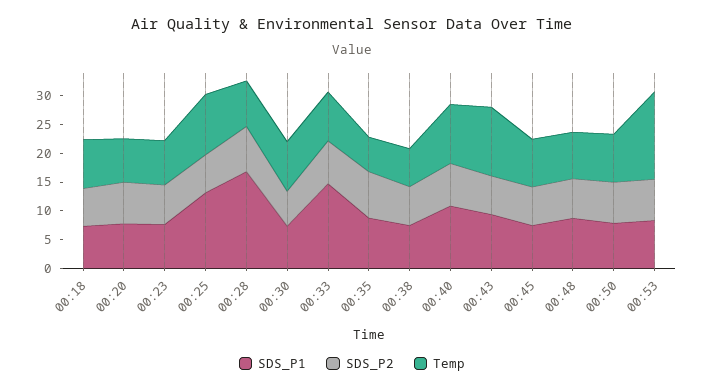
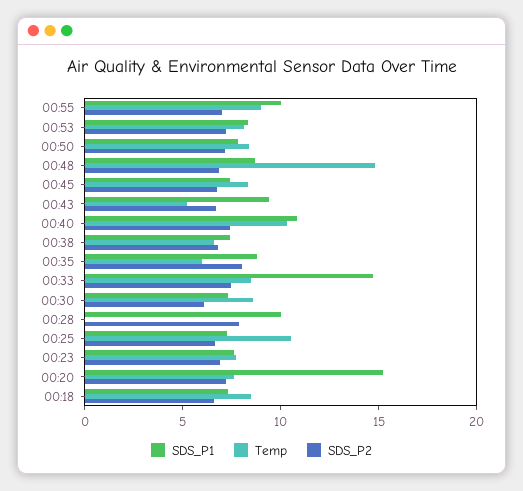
SDS_P1, 00:20: 7.5 -> 15
SDS_P1, 00:25: 12.5 -> 7
SDS_P1, 00:28: 17.5 -> 10
Temp, 00:28: 7.5 -> 0
Temp, 00:43: 12.5 -> 5
Temp, 00:48: 7.5 -> 15
Temp, 00:53: 15 -> 8
SDS_P1, 00:55: none -> 10
Temp, 00:55: none -> 9
SDS_P2, 00:55: none -> 7

